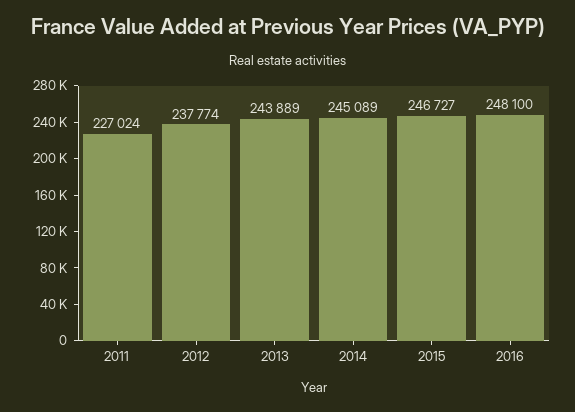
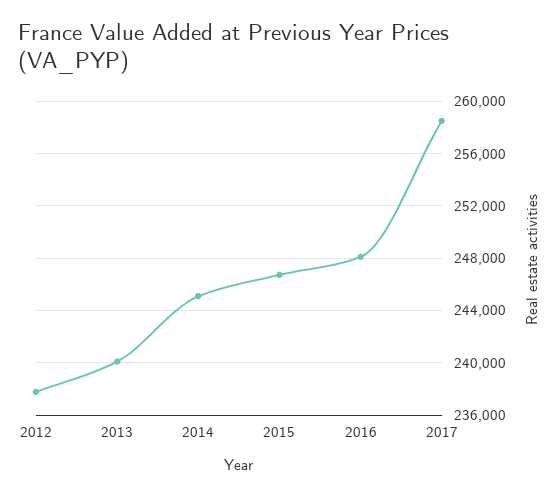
2011: 227024 -> none
2013: 243889 -> 240000
2017: none -> 258500

